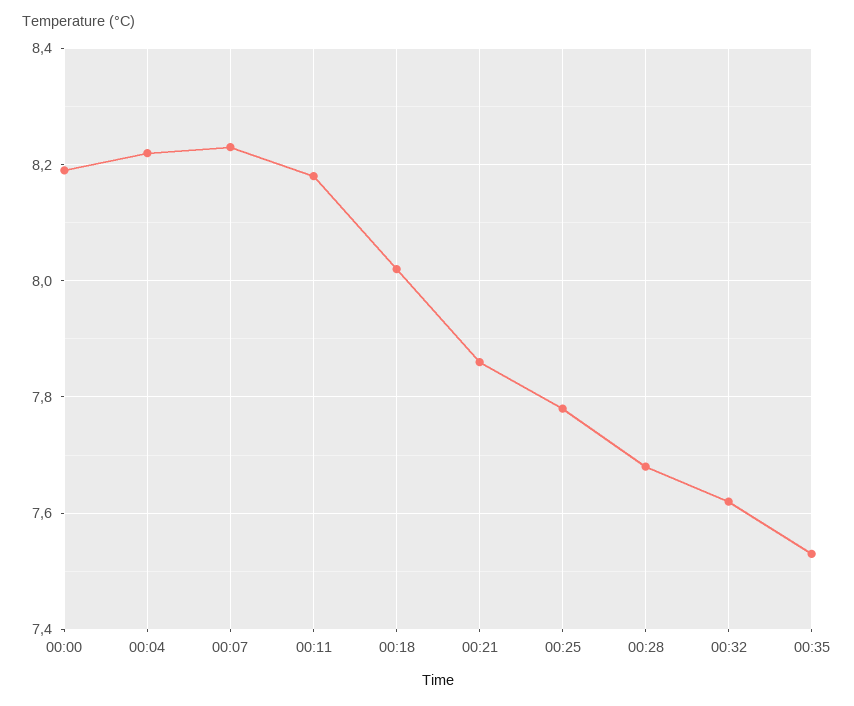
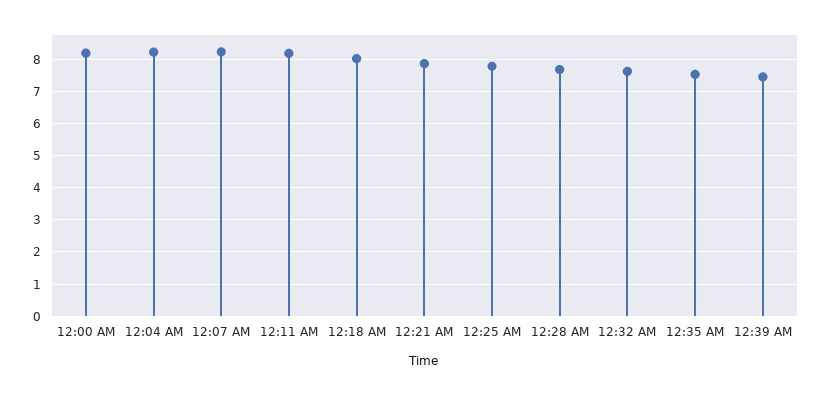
12:39 AM: none -> 7.4

